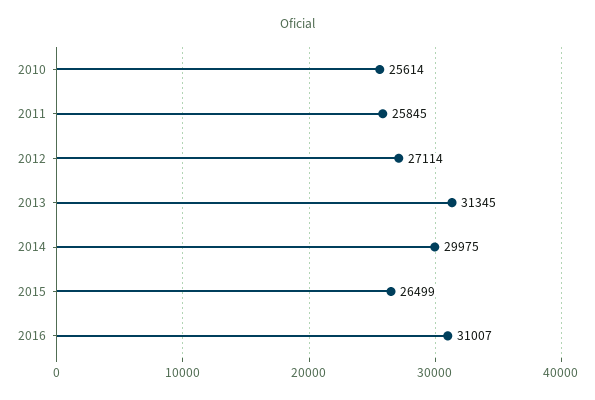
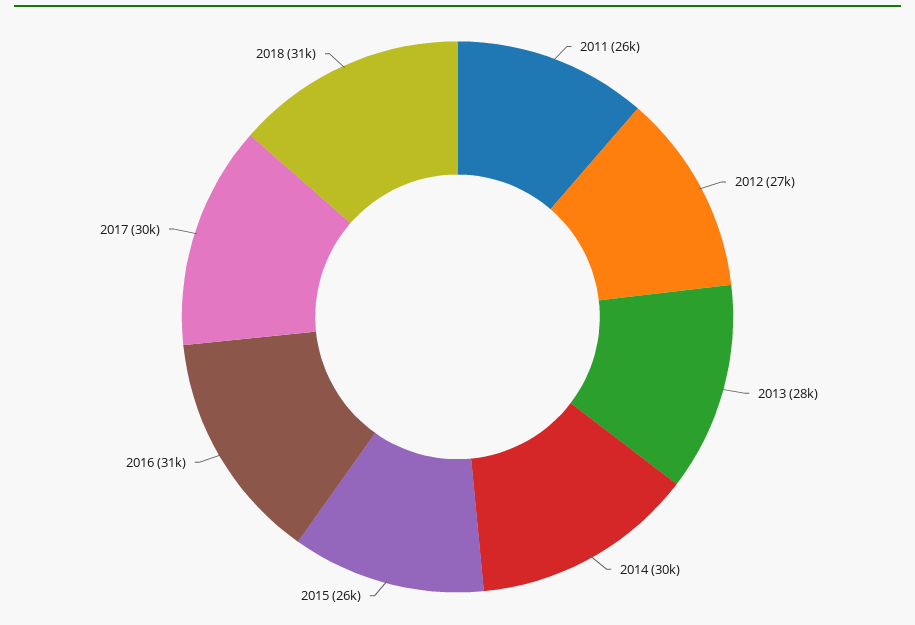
2010: 25614 -> none
2013: 31345 -> 28000
2017: none -> 30000
2018: none -> 31000

